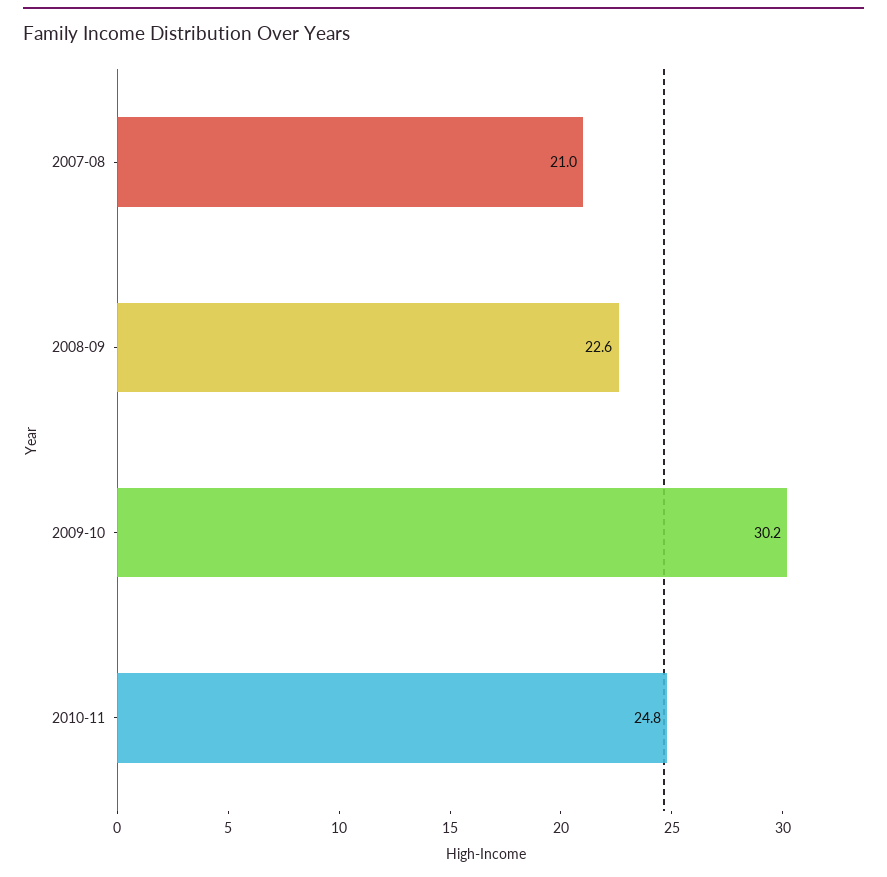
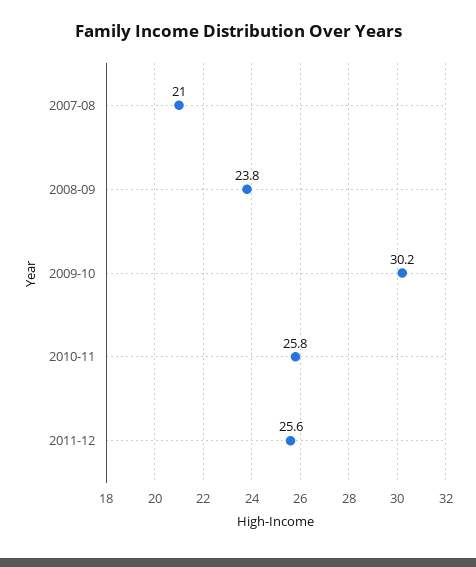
2008-09: 22.6 -> 23.8
2010-11: 24.8 -> 25.8
2011-12: none -> 25.6

